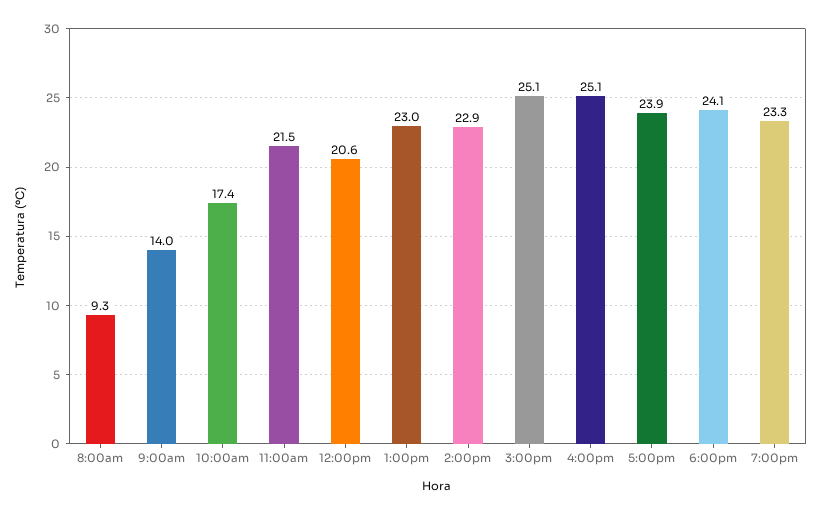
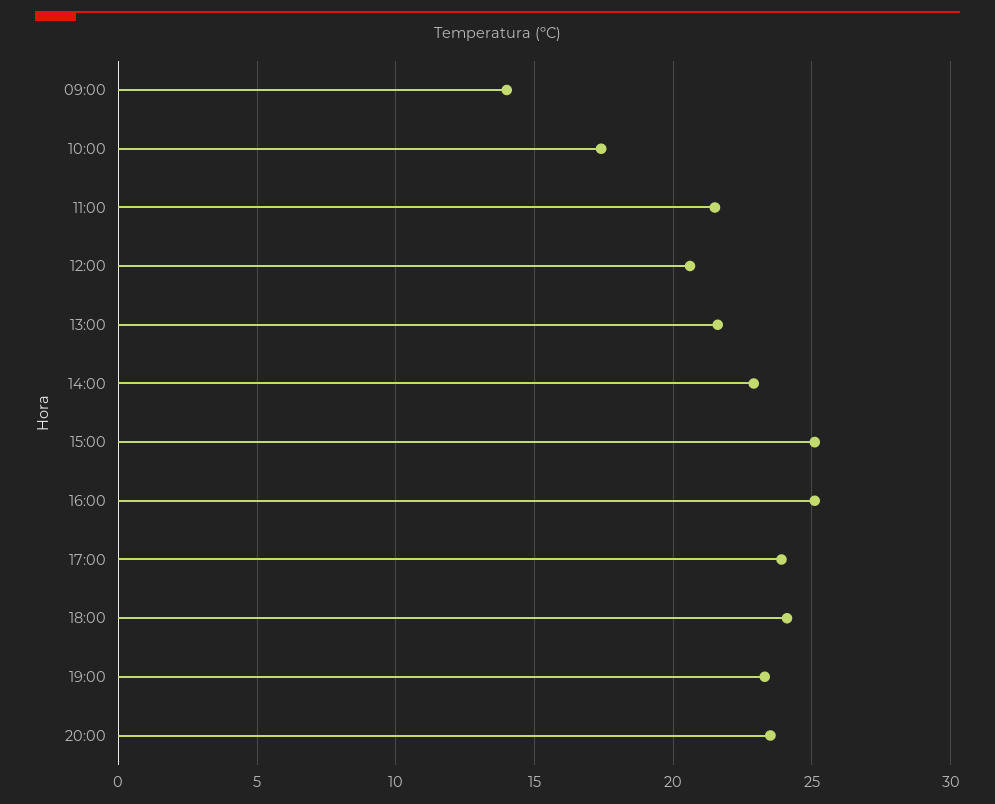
8:00am: 9.3 -> none
1:00pm: 23 -> 21.5
20:00: none -> 23.5

